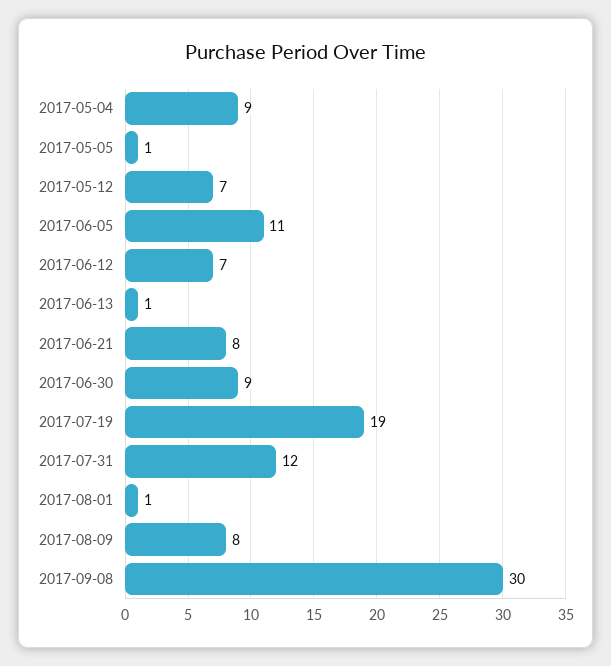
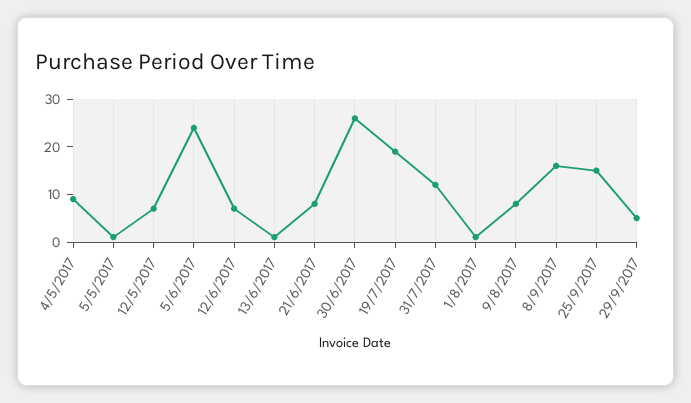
2017-06-05: 11 -> 25
2017-06-30: 9 -> 25
2017-09-08: 30 -> 15
25/9/2017: none -> 15
29/9/2017: none -> 5

